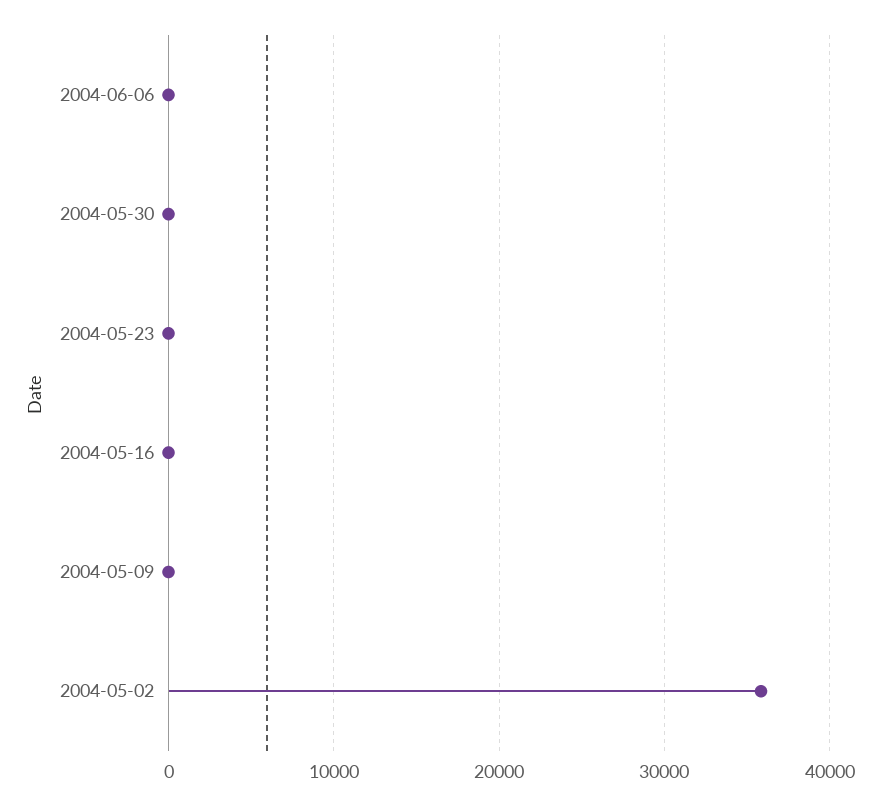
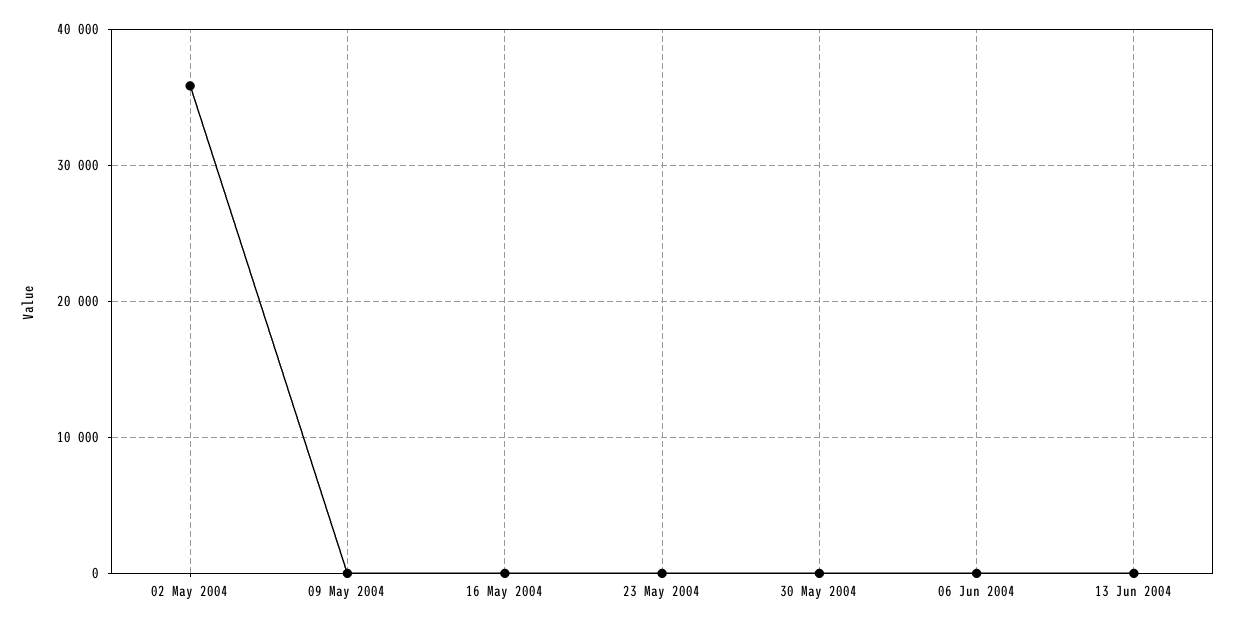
13 Jun 2004: none -> 0

